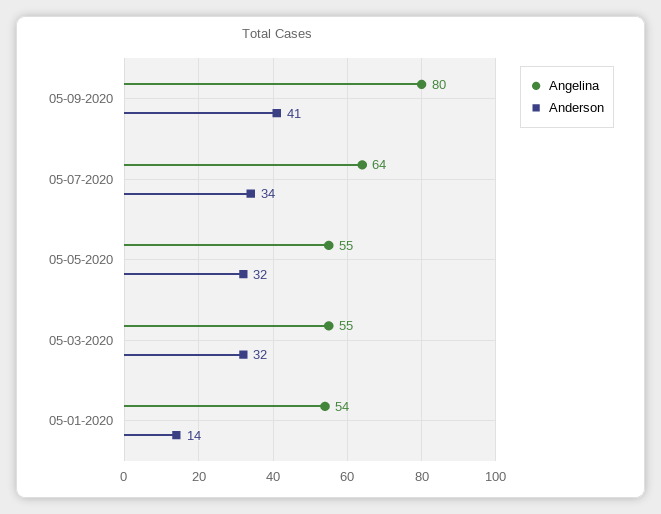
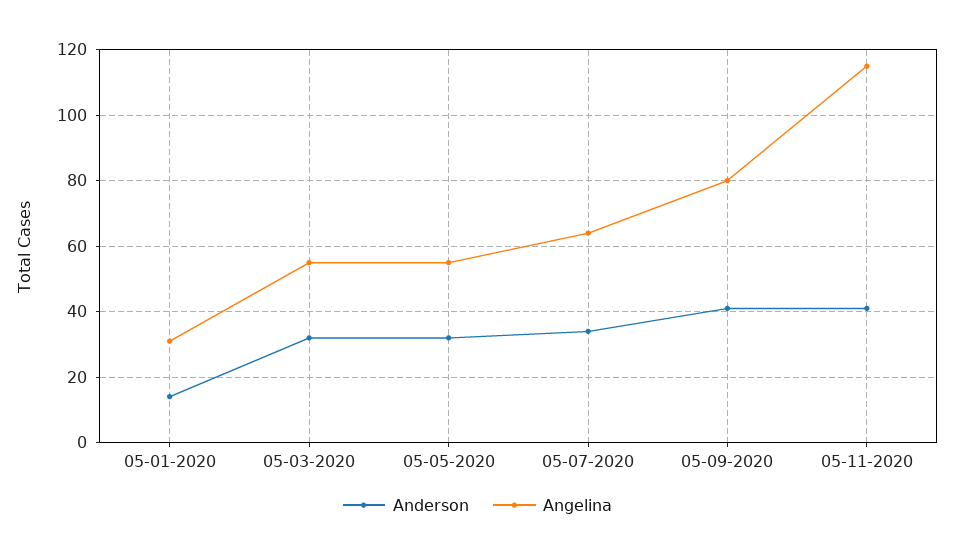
Angelina, 05-01-2020: 54 -> 30
Anderson, 05-11-2020: none -> 40
Angelina, 05-11-2020: none -> 115

